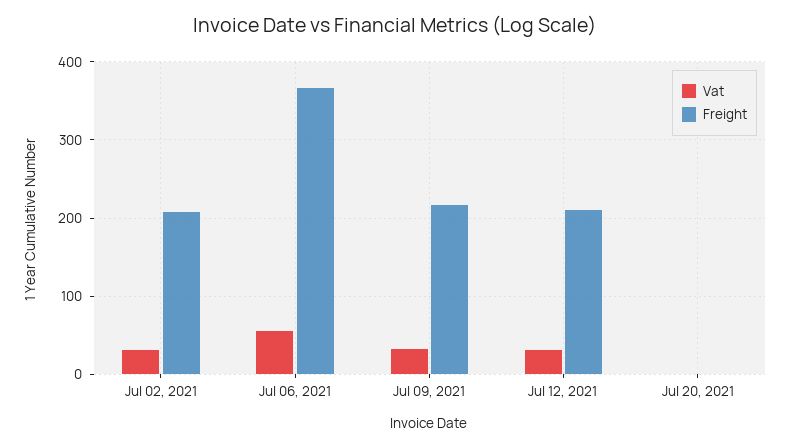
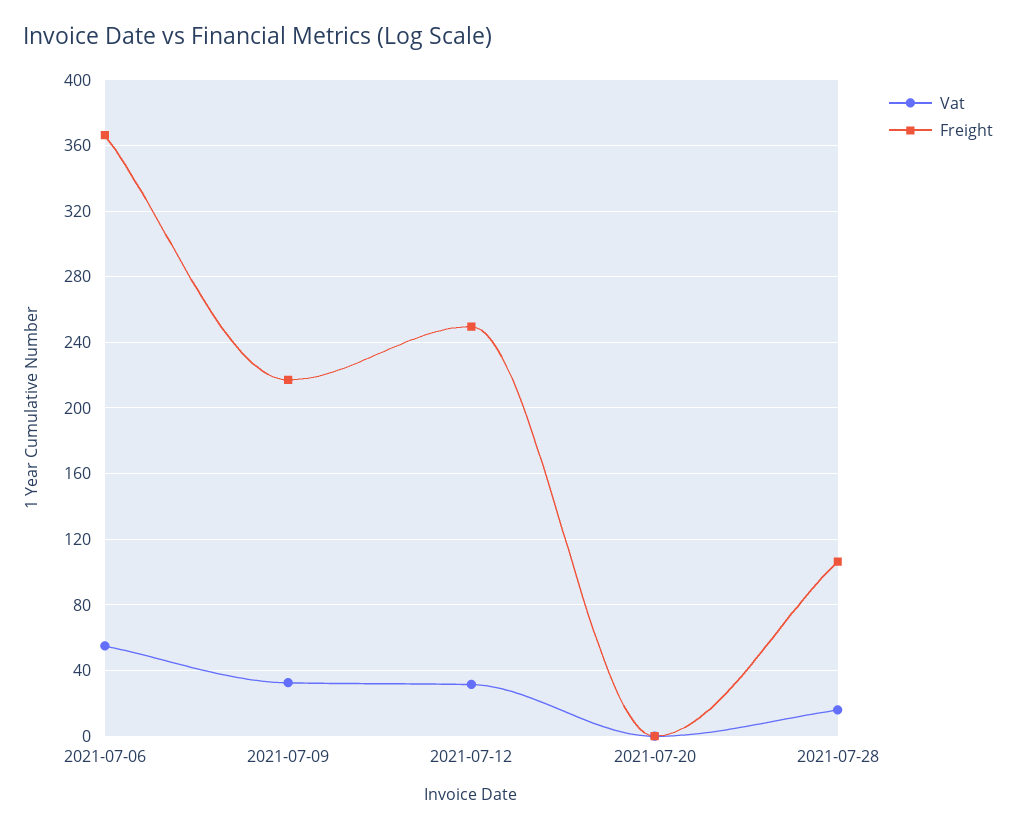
Vat, Jul 02, 2021: 30 -> none
Freight, Jul 02, 2021: 210 -> none
Freight, Jul 12, 2021: 210 -> 250
Vat, 2021-07-28: none -> 15
Freight, 2021-07-28: none -> 105

